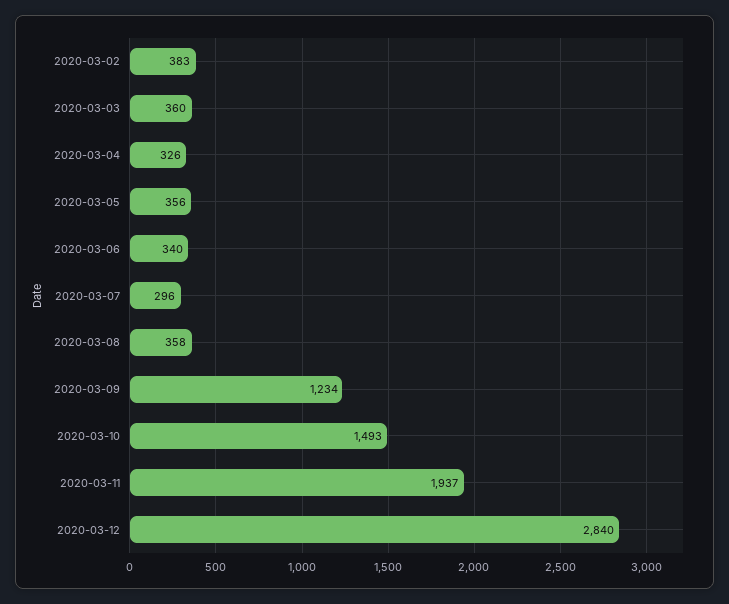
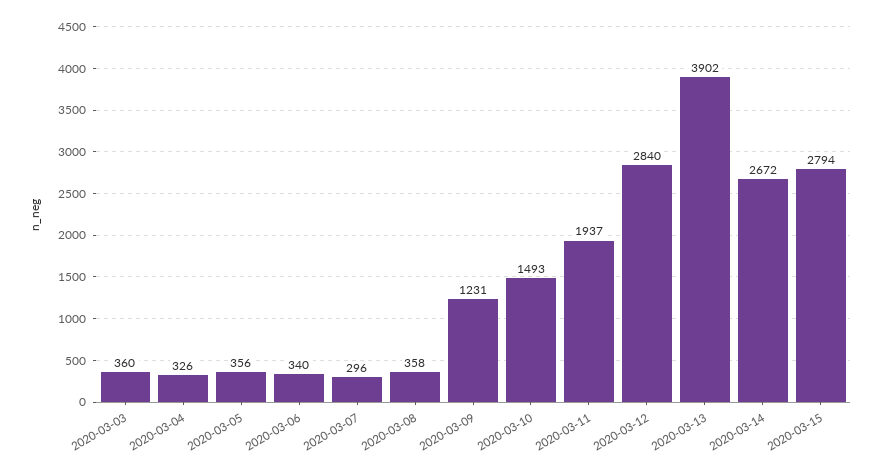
2020-03-02: 383 -> none
2020-03-09: 1234 -> 1231
2020-03-13: none -> 3902
2020-03-14: none -> 2672
2020-03-15: none -> 2794

